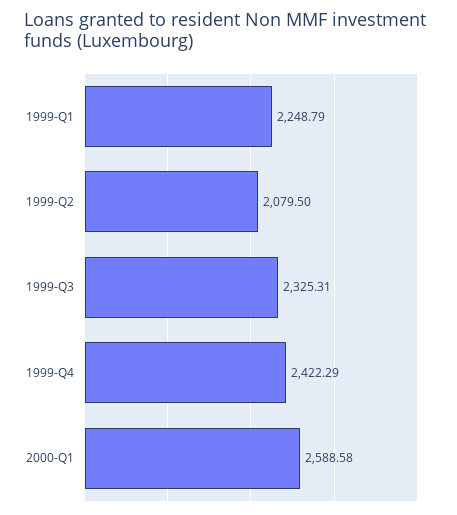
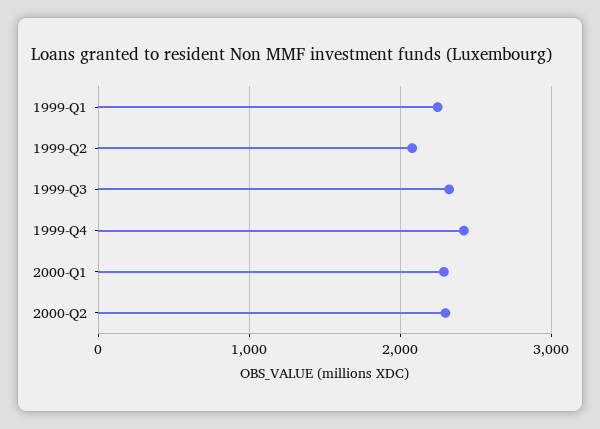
2000-Q1: 2588.58 -> 2300
2000-Q2: none -> 2300

